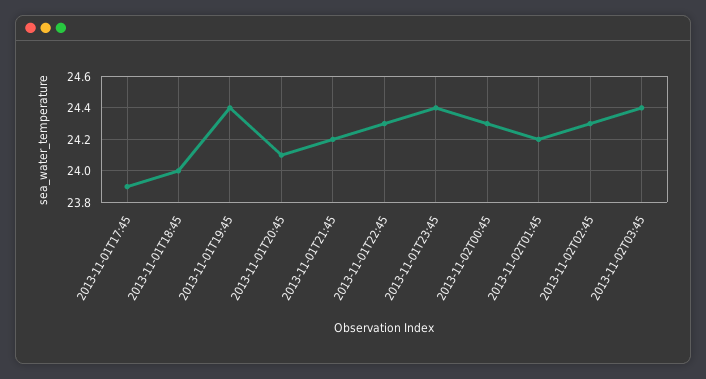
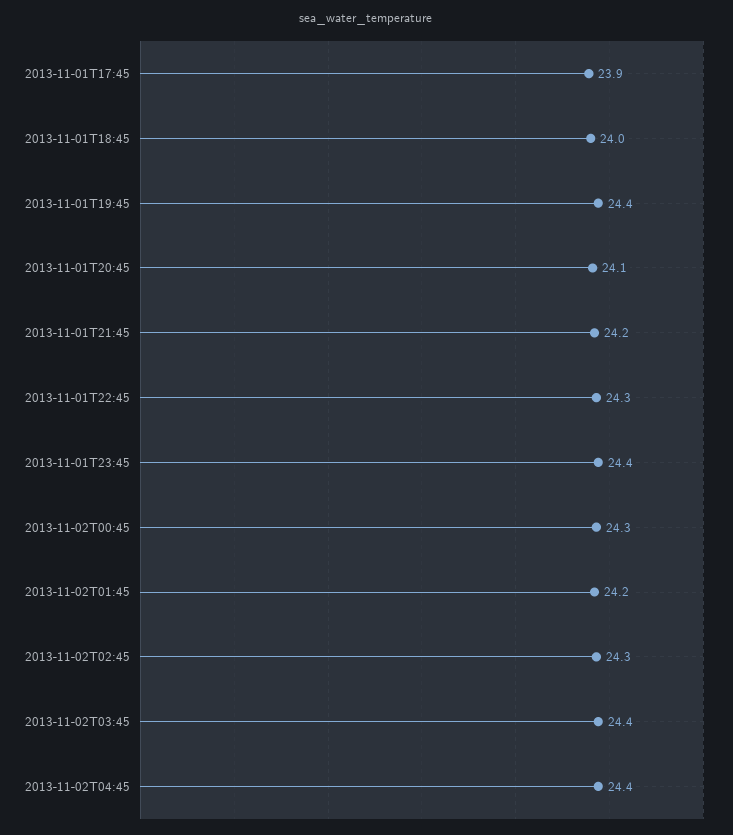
2013-11-02T04:45: none -> 24.4

